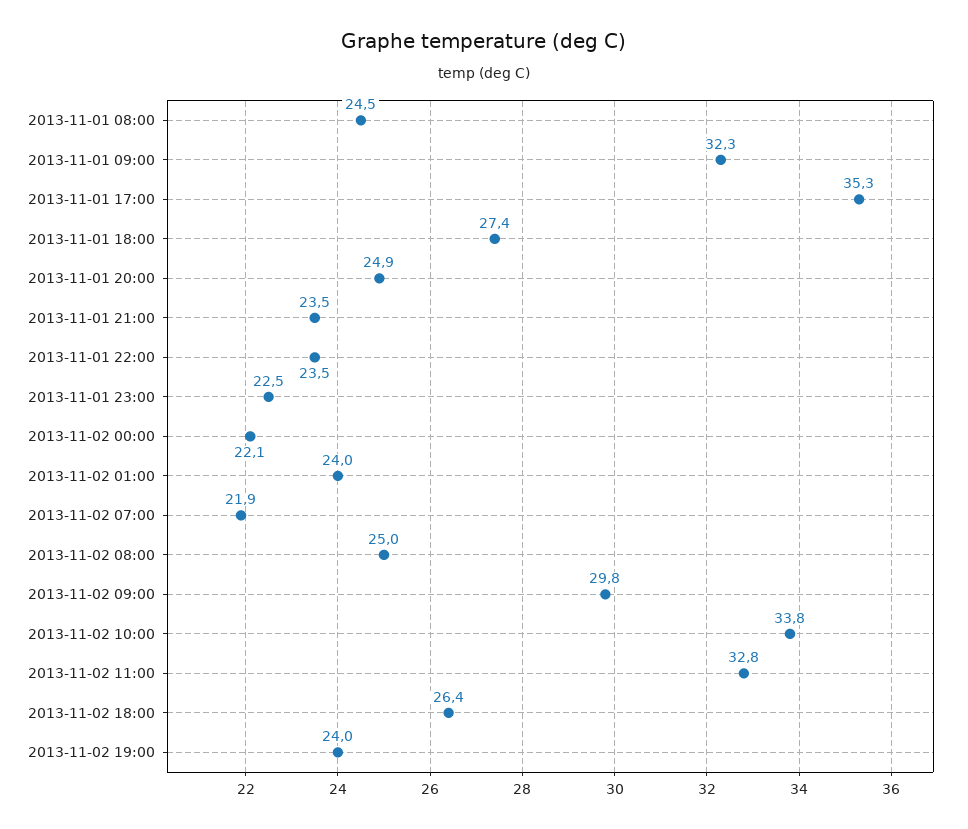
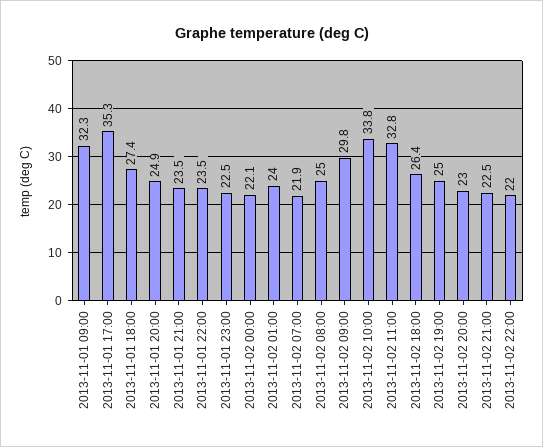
2013-11-01 08:00: 24.5 -> none
2013-11-02 19:00: 24 -> 25
2013-11-02 20:00: none -> 23
2013-11-02 21:00: none -> 22.5
2013-11-02 22:00: none -> 22

